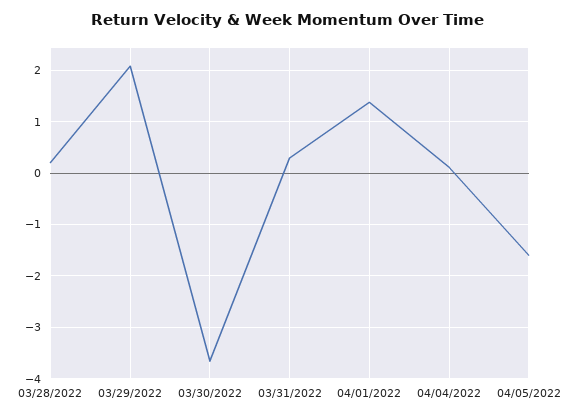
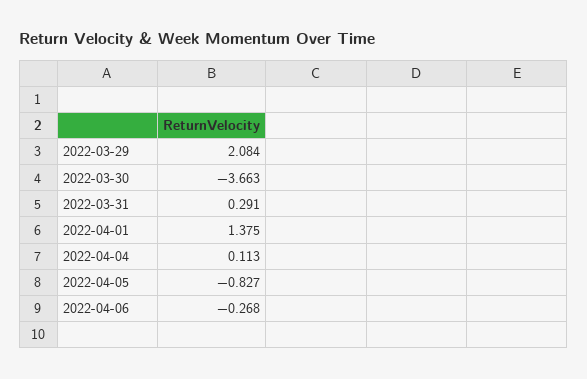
03/28/2022: 0.2 -> none
04/05/2022: -1.6 -> -0.827
2022-04-06: none -> -0.268

